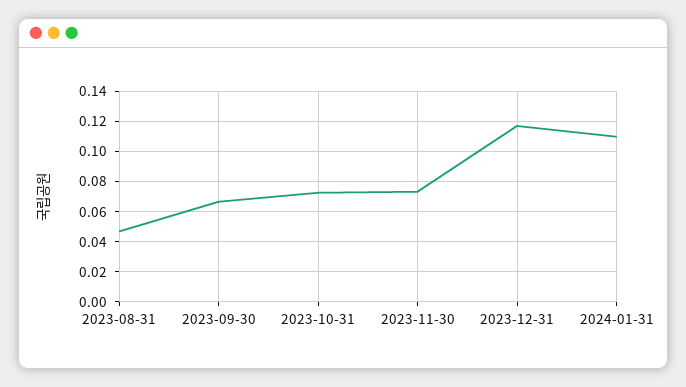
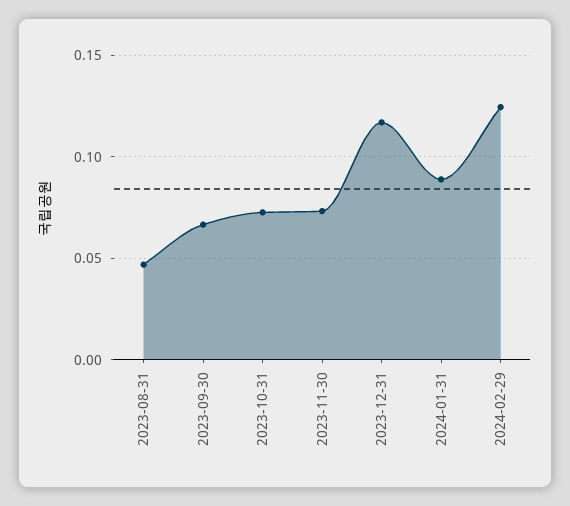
2024-01-31: 0.11 -> 0.09
2024-02-29: none -> 0.125

